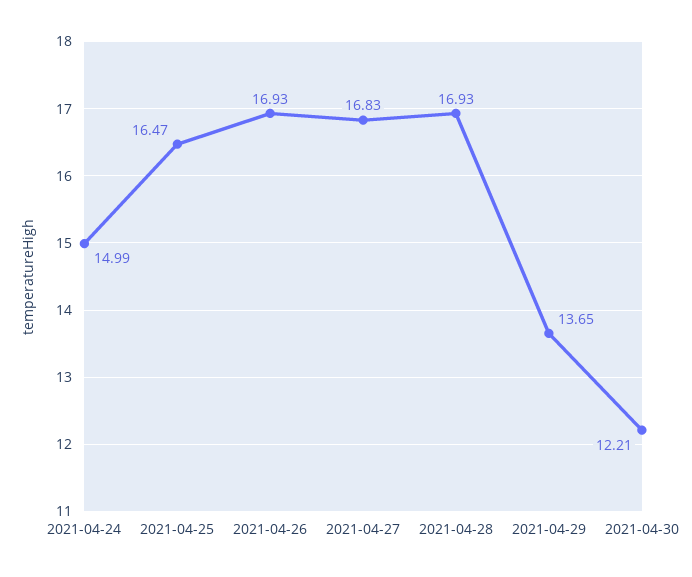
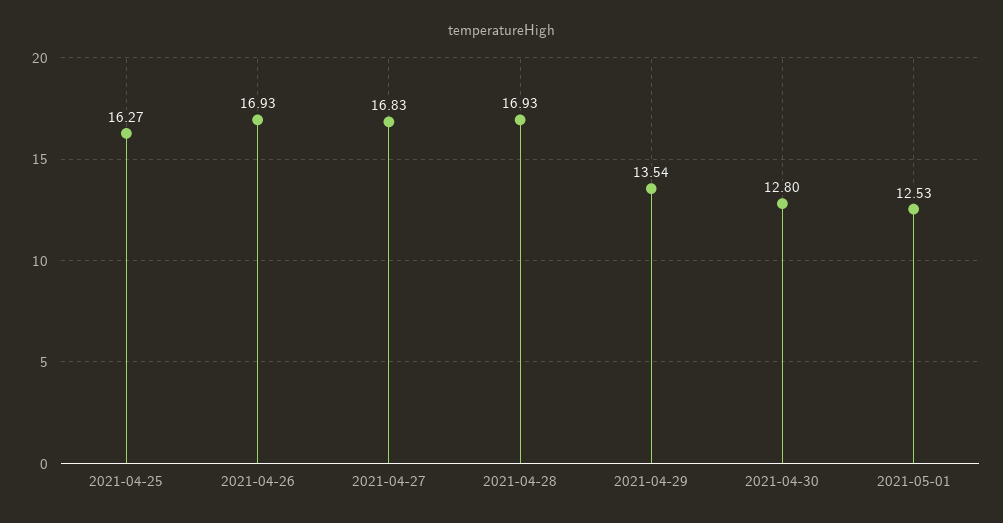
2021-04-24: 14.99 -> none
2021-04-25: 16.47 -> 16.27
2021-04-29: 13.65 -> 13.54
2021-04-30: 12.21 -> 12.8
2021-05-01: none -> 12.53

